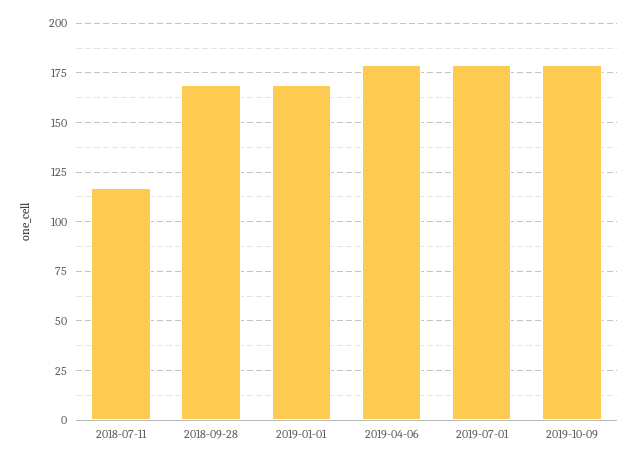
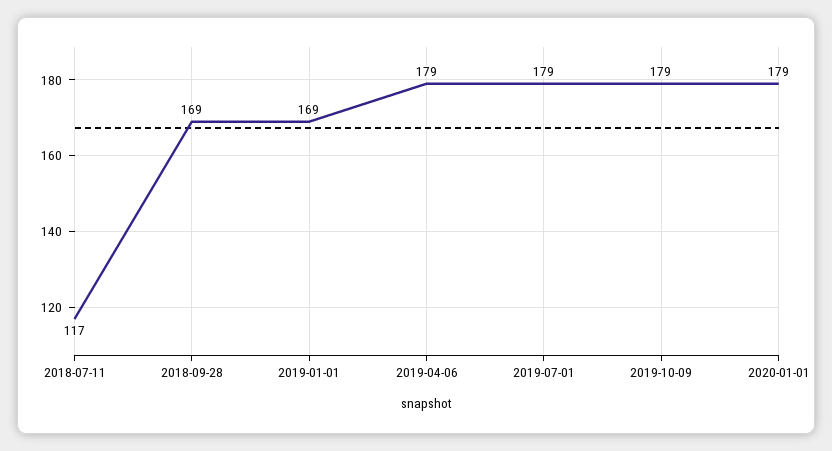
2020-01-01: none -> 179

